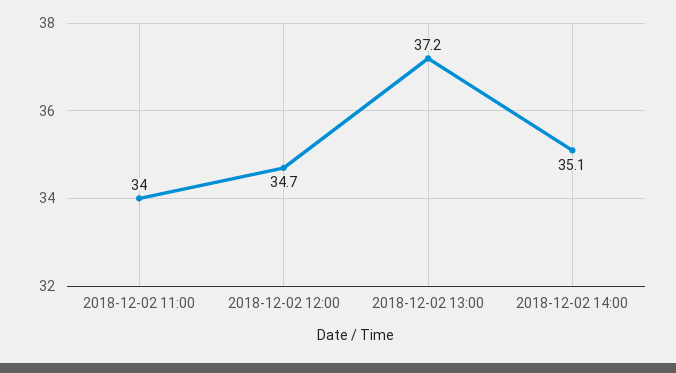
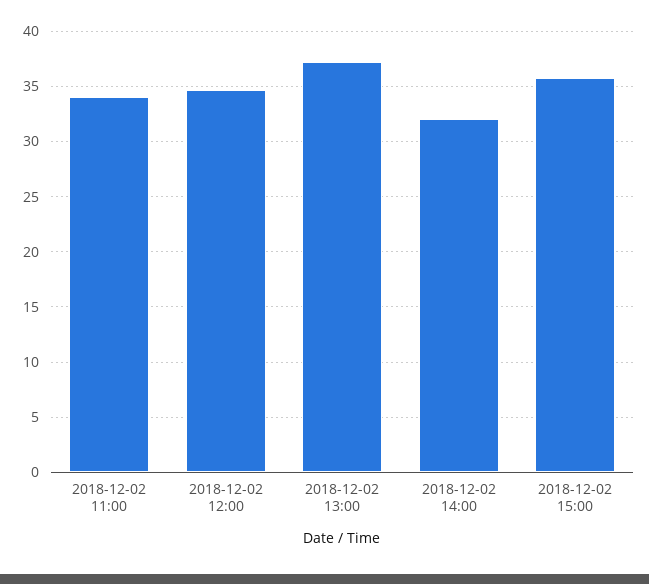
2018-12-02 14:00: 35.1 -> 32
2018-12-02 15:00: none -> 36

